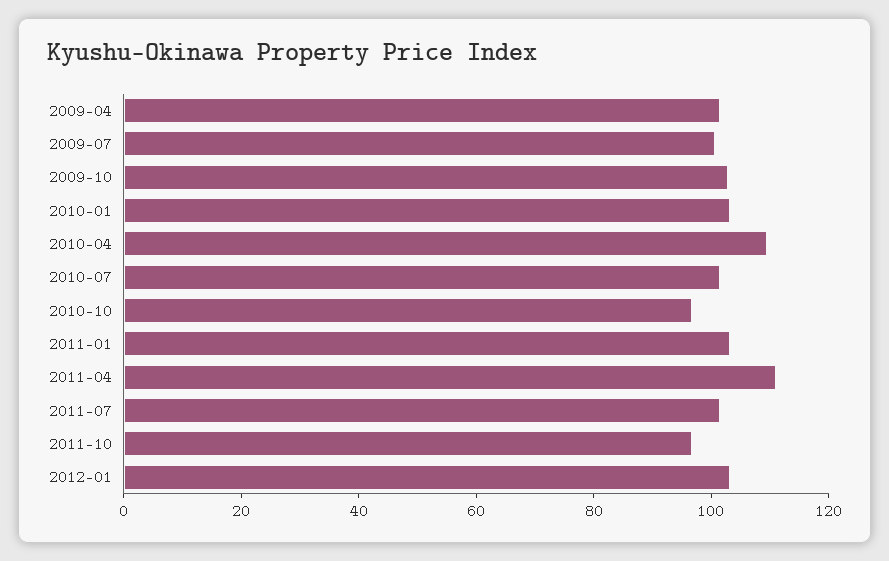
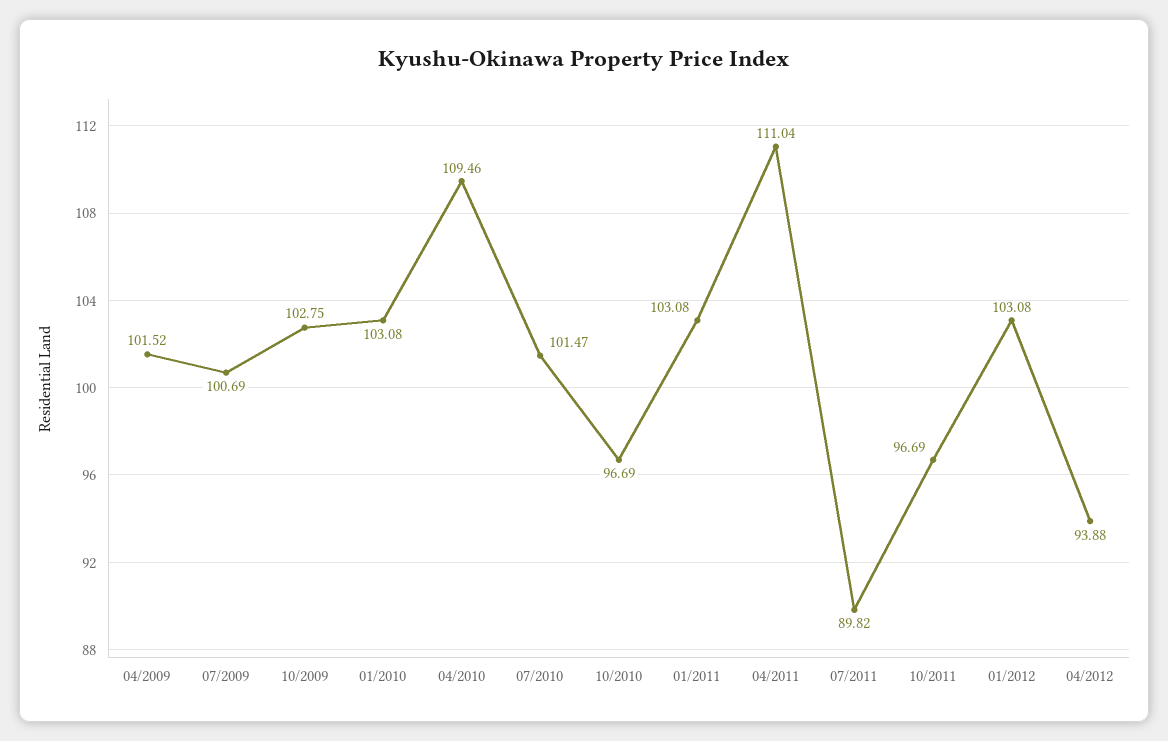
2011-07: 100 -> 89.82
04/2012: none -> 93.88

